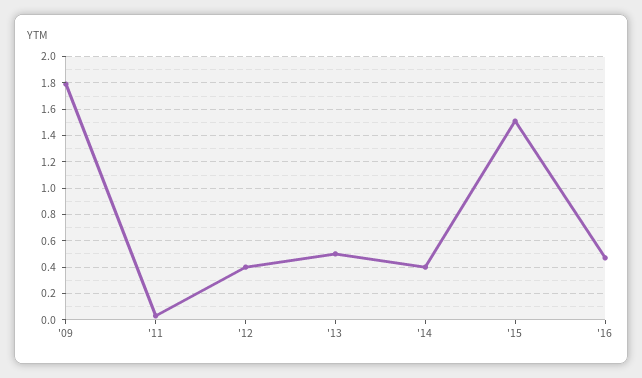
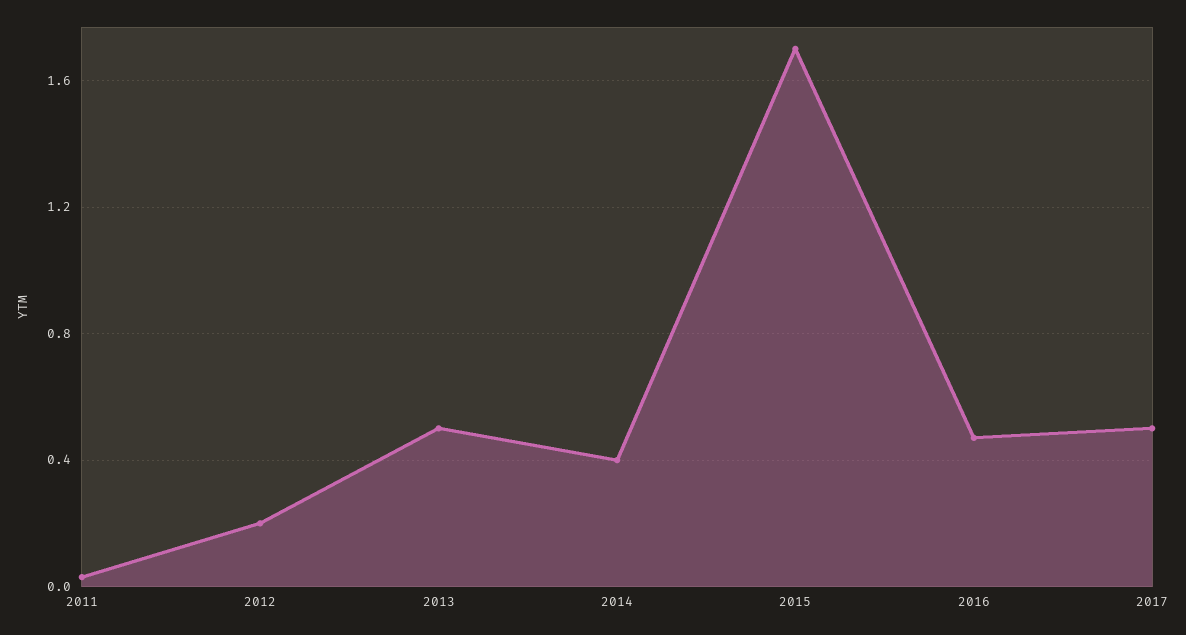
'09: 1.8 -> none
'12: 0.4 -> 0.2
'15: 1.5 -> 1.7
2017: none -> 0.5

